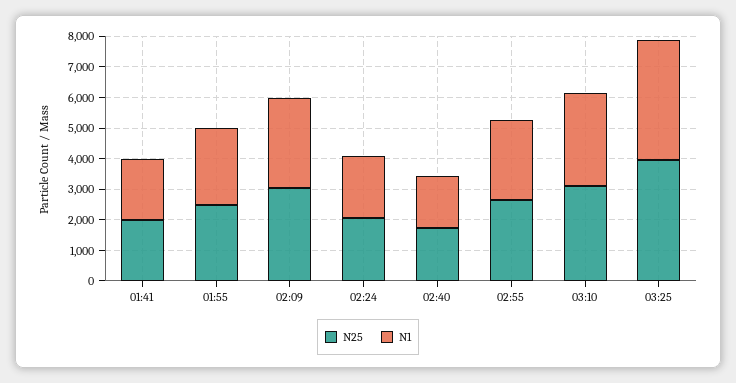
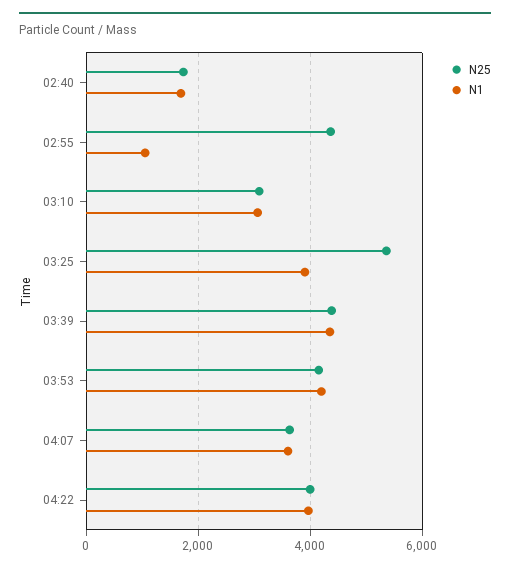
N25, 01:41: 2000 -> none
N1, 01:41: 2000 -> none
N25, 01:55: 2500 -> none
N1, 01:55: 2500 -> none
N25, 02:09: 3000 -> none
N1, 02:09: 3000 -> none
N25, 02:24: 2000 -> none
N1, 02:24: 2000 -> none
N25, 02:55: 2500 -> 4400
N1, 02:55: 2500 -> 1000
N25, 03:25: 4000 -> 5400
N25, 03:39: none -> 4400
N1, 03:39: none -> 4400
N25, 03:53: none -> 4200
N1, 03:53: none -> 4200
N25, 04:07: none -> 3600
N1, 04:07: none -> 3600
N25, 04:22: none -> 4000
N1, 04:22: none -> 4000

